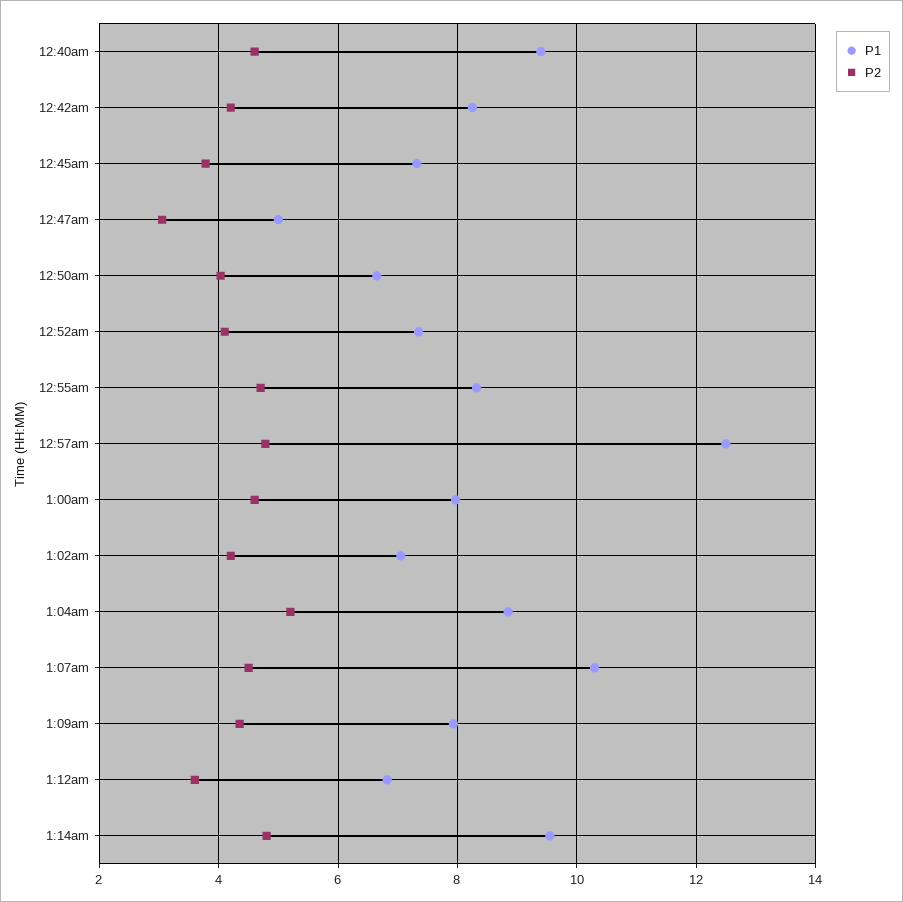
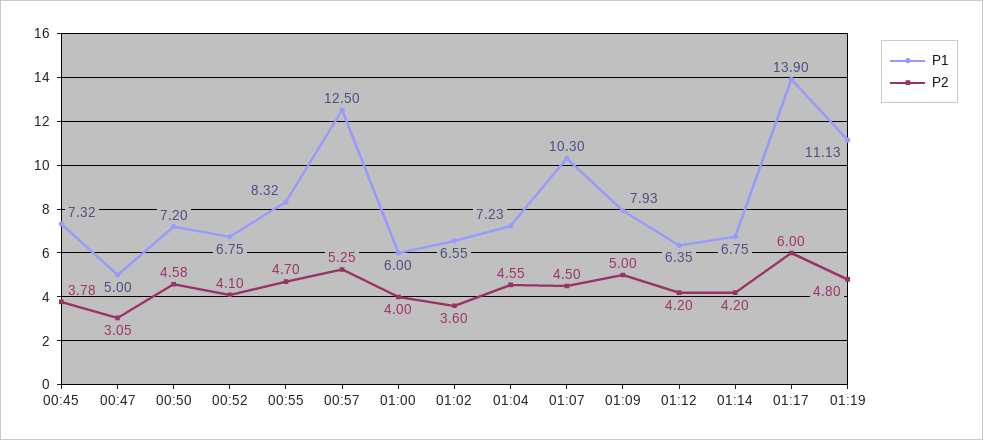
P1, 12:40am: 9.4 -> none
P2, 12:40am: 4.6 -> none
P1, 12:42am: 8.2 -> none
P2, 12:42am: 4.2 -> none
P1, 12:50am: 6.6 -> 7.2
P2, 12:50am: 4 -> 4.58
P1, 12:52am: 7.4 -> 6.75
P2, 12:57am: 4.8 -> 5.25
P1, 1:00am: 8 -> 6
P2, 1:00am: 4.6 -> 4
P1, 1:02am: 7 -> 6.55
P2, 1:02am: 4.2 -> 3.6
P1, 1:04am: 8.8 -> 7.23
P2, 1:04am: 5.2 -> 4.55
P2, 1:09am: 4.4 -> 5
P1, 1:12am: 6.8 -> 6.35
P2, 1:12am: 3.6 -> 4.2
P1, 1:14am: 9.6 -> 6.75
P2, 1:14am: 4.8 -> 4.2
P1, 01:17: none -> 13.9
P2, 01:17: none -> 6
P1, 01:19: none -> 11.13
P2, 01:19: none -> 4.8

